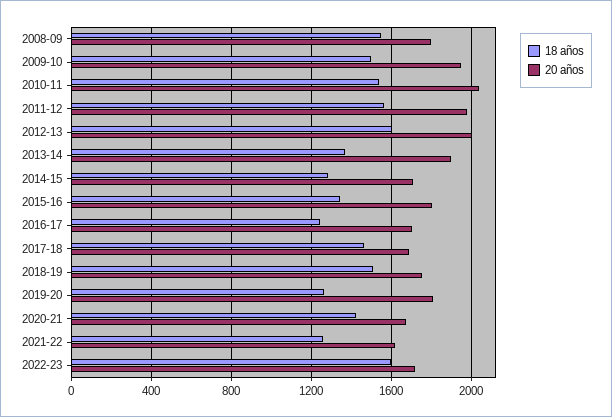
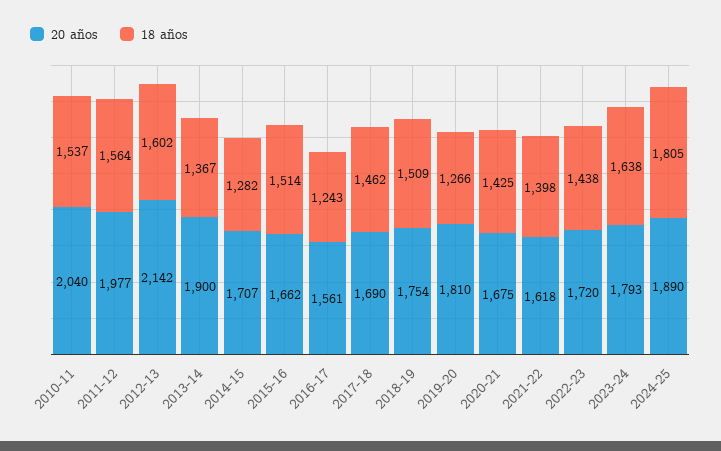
18 años, 2008-09: 1550 -> none
20 años, 2008-09: 1800 -> none
18 años, 2009-10: 1500 -> none
20 años, 2009-10: 1950 -> none
20 años, 2012-13: 2000 -> 2142
18 años, 2015-16: 1350 -> 1514
20 años, 2015-16: 1800 -> 1662
20 años, 2016-17: 1700 -> 1561
18 años, 2021-22: 1250 -> 1398
18 años, 2022-23: 1600 -> 1438
20 años, 2023-24: none -> 1793
18 años, 2023-24: none -> 1638
20 años, 2024-25: none -> 1890
18 años, 2024-25: none -> 1805

